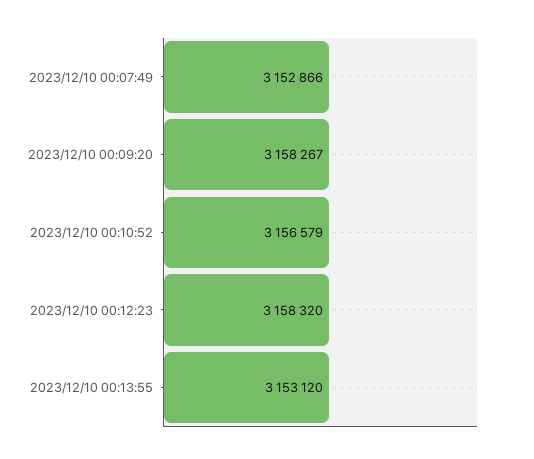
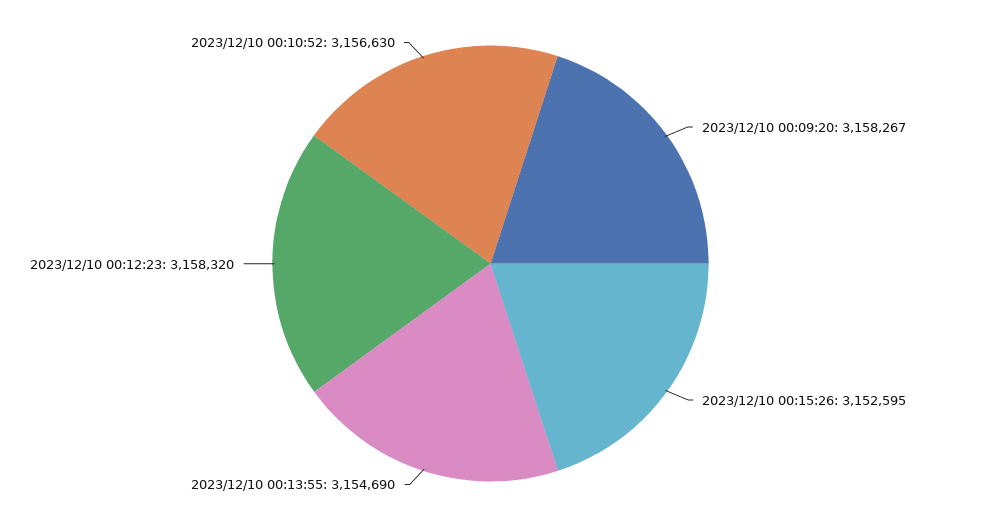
2023/12/10 00:07:49: 3152866 -> none
2023/12/10 00:10:52: 3156579 -> 3156630
2023/12/10 00:13:55: 3153120 -> 3154690
2023/12/10 00:15:26: none -> 3152595

